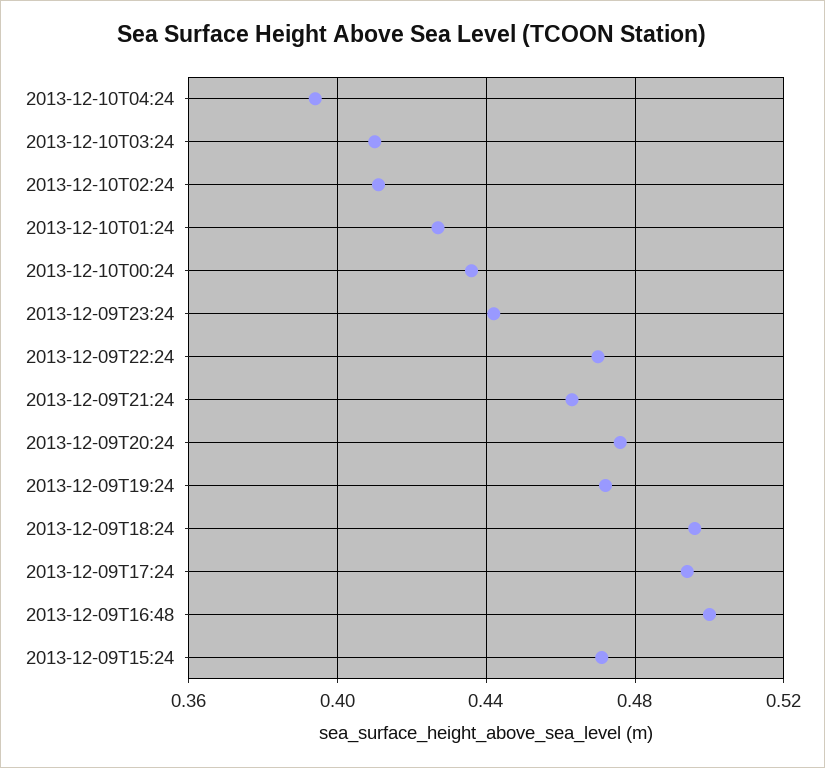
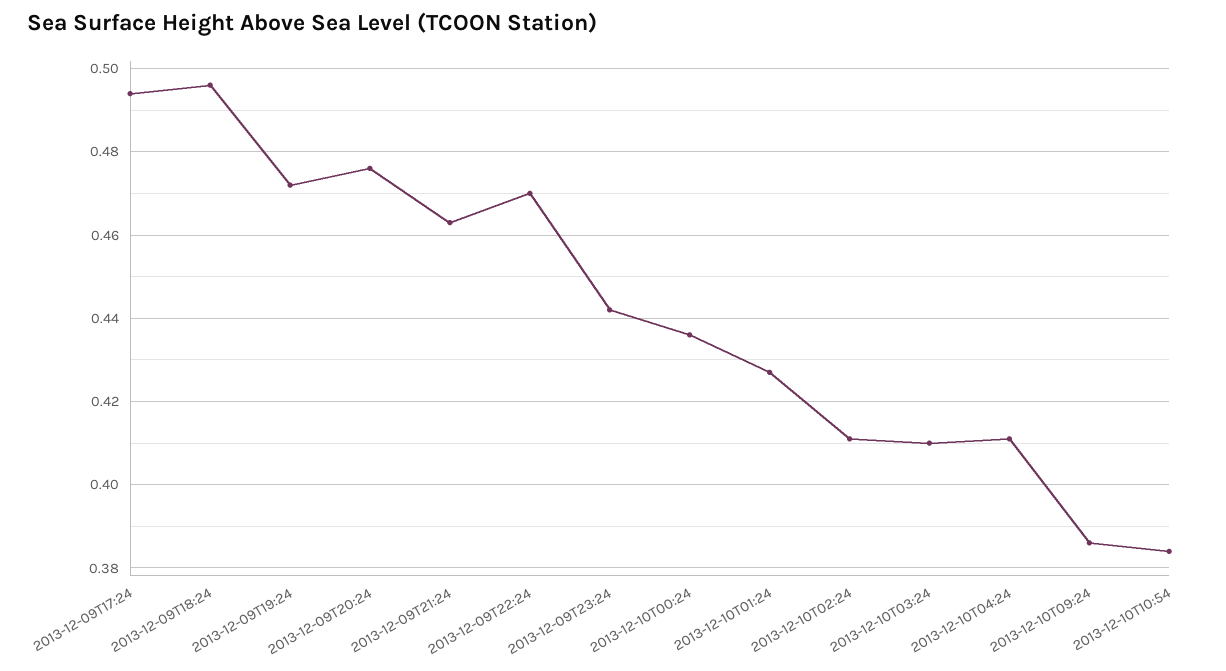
2013-12-10T04:24: 0.395 -> 0.41
2013-12-09T16:48: 0.5 -> none
2013-12-09T15:24: 0.47 -> none
2013-12-10T09:24: none -> 0.385
2013-12-10T10:54: none -> 0.385

